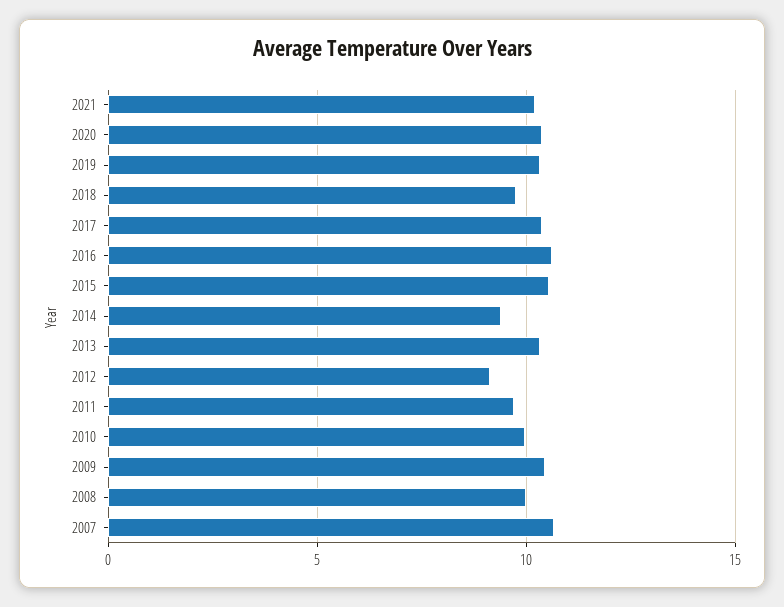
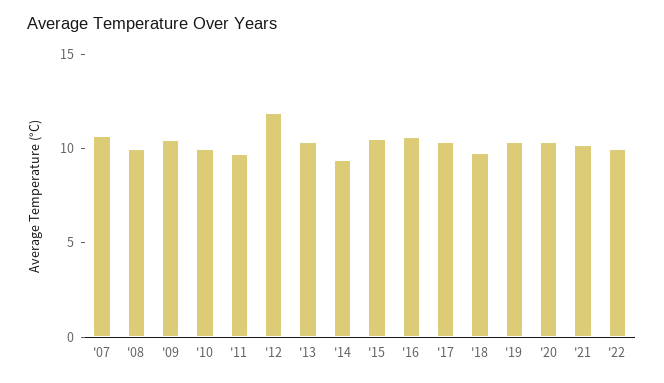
2012: 9 -> 12
'22: none -> 10

